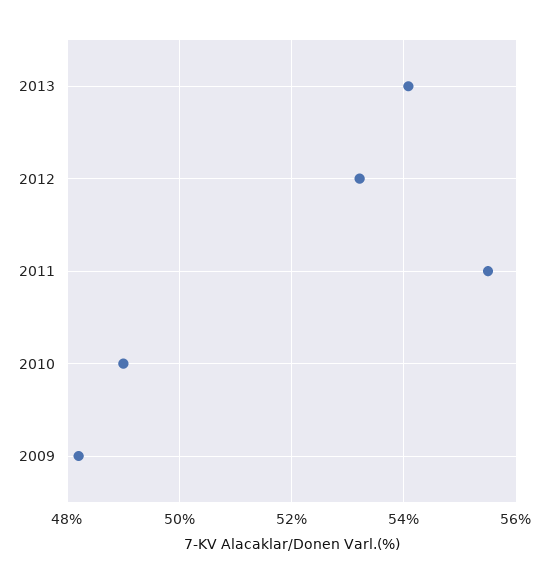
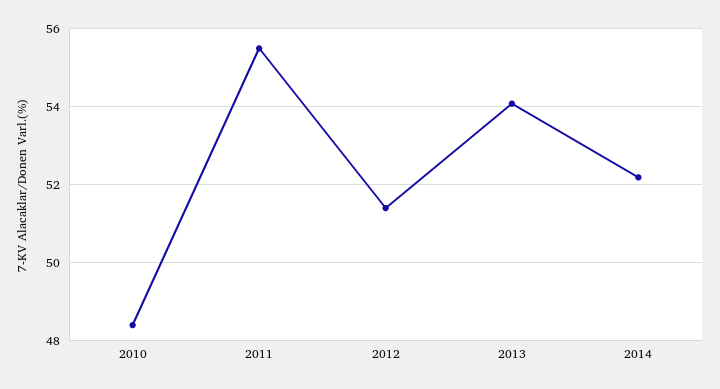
2012: 53.2 -> 51.4
2010: 49 -> 48.4
2009: 48.2 -> none
2014: none -> 52.2

